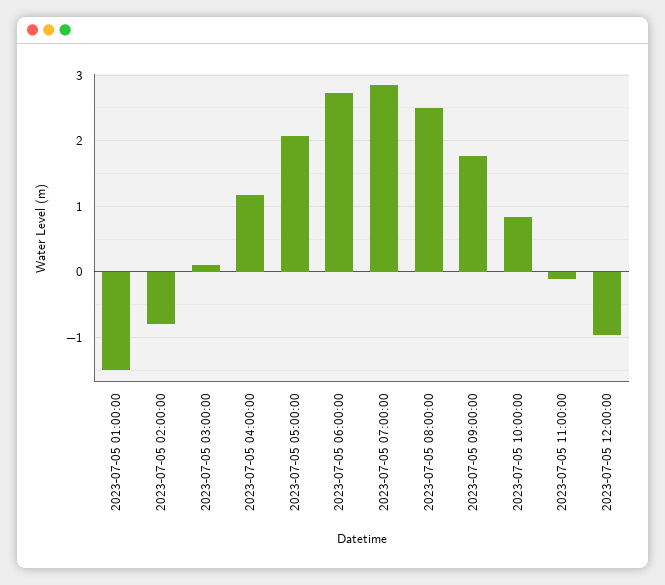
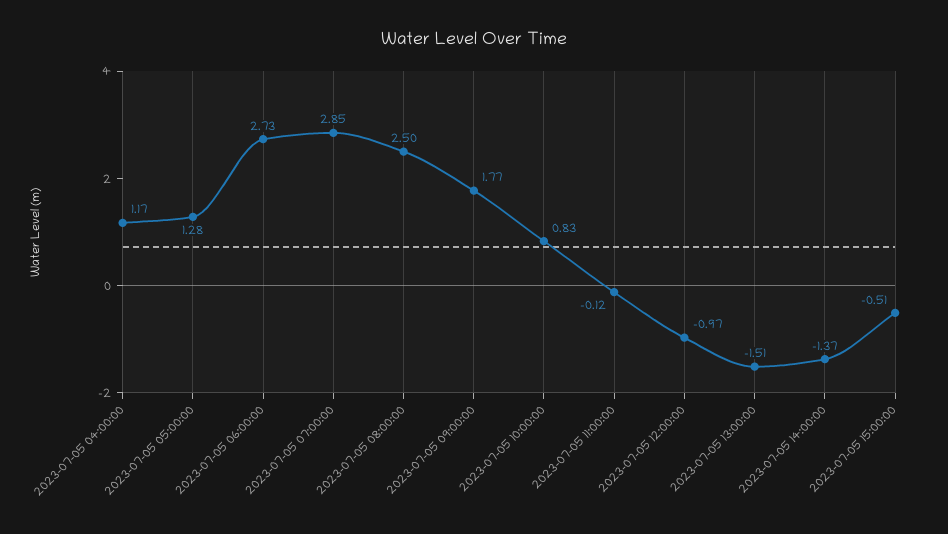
2023-07-05 01:00:00: -1.5 -> none
2023-07-05 02:00:00: -0.8 -> none
2023-07-05 03:00:00: 0.1 -> none
2023-07-05 05:00:00: 2.1 -> 1.28
2023-07-05 13:00:00: none -> -1.51
2023-07-05 14:00:00: none -> -1.37
2023-07-05 15:00:00: none -> -0.51

